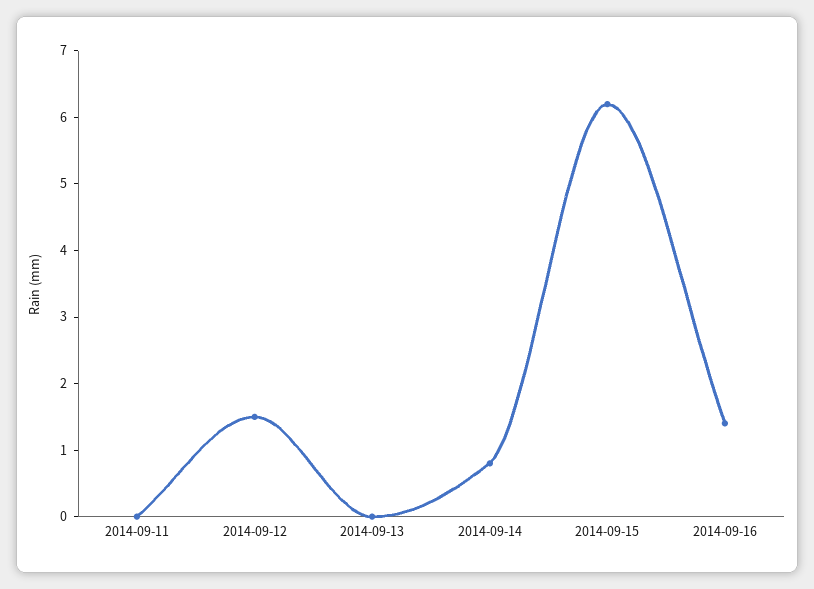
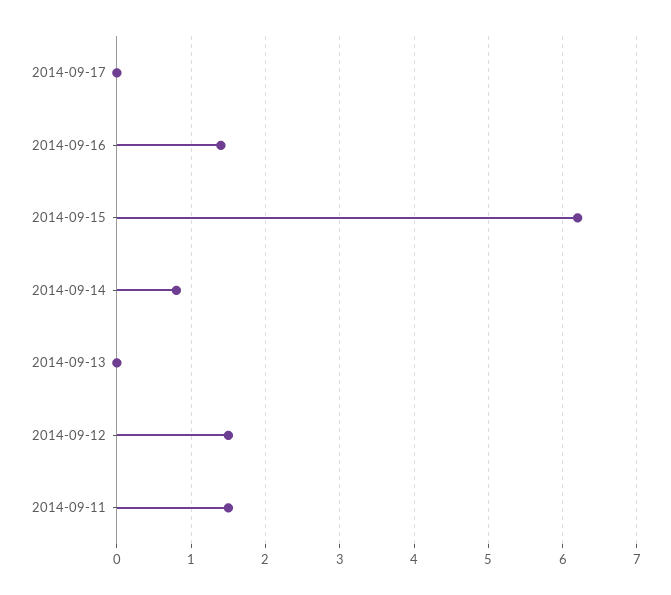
2014-09-11: 0 -> 1.5
2014-09-17: none -> 0

